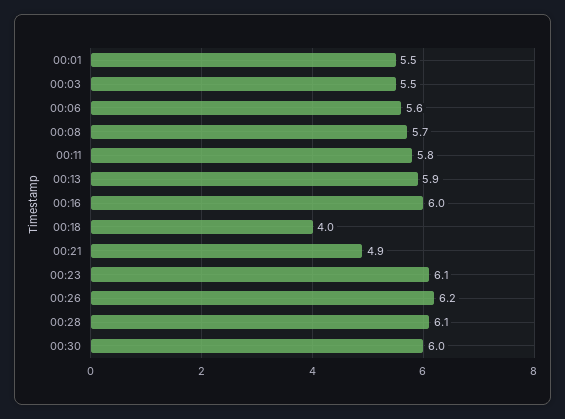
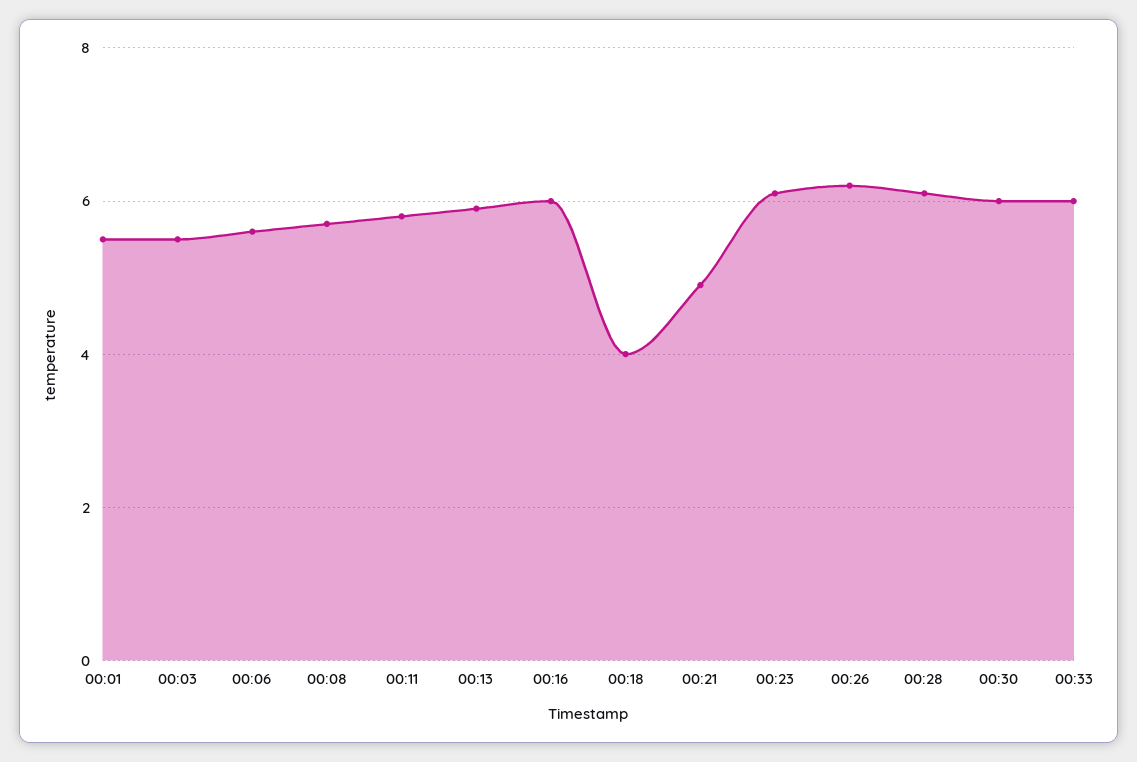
00:33: none -> 6

